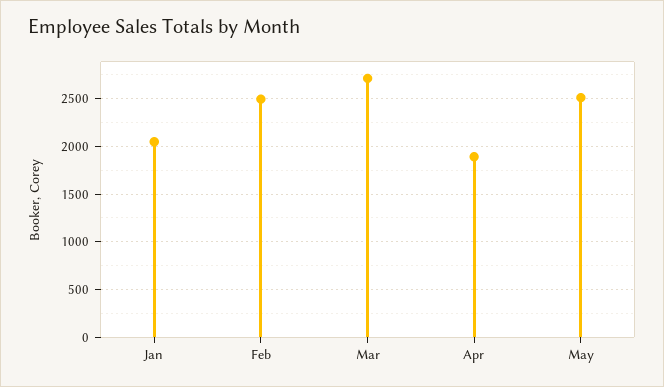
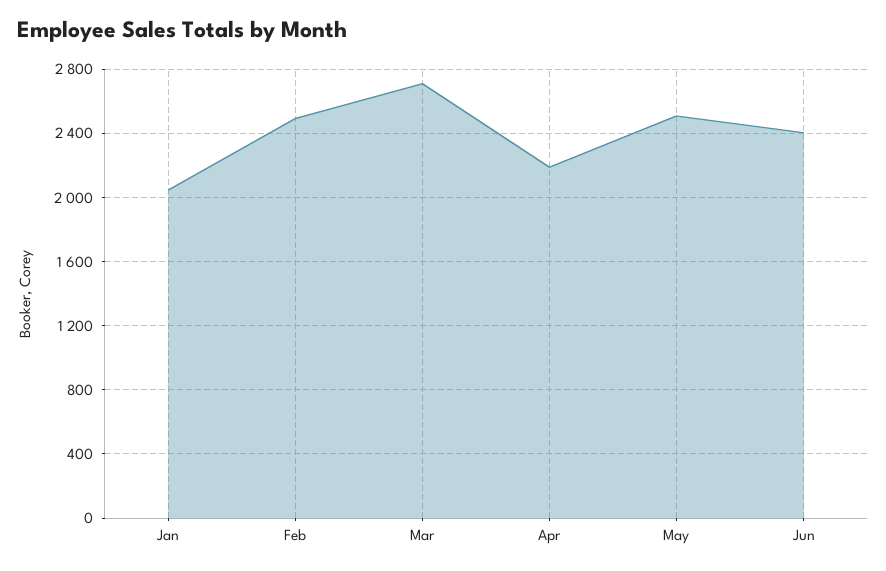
Apr: 1900 -> 2200
Jun: none -> 2400

